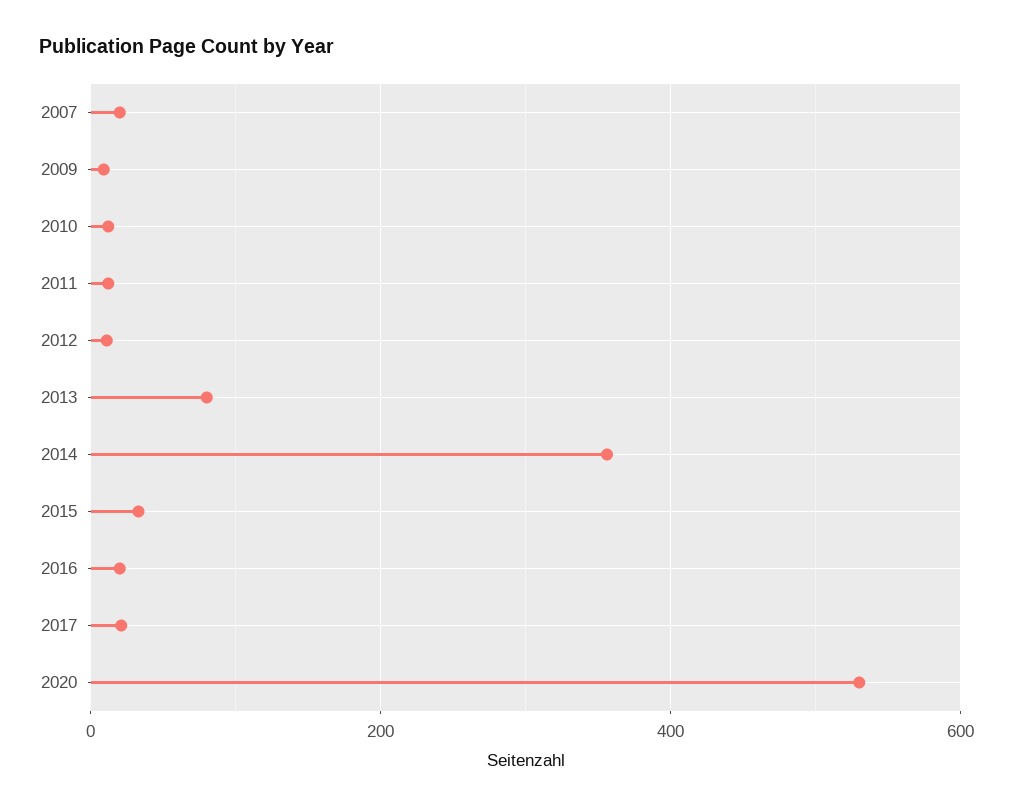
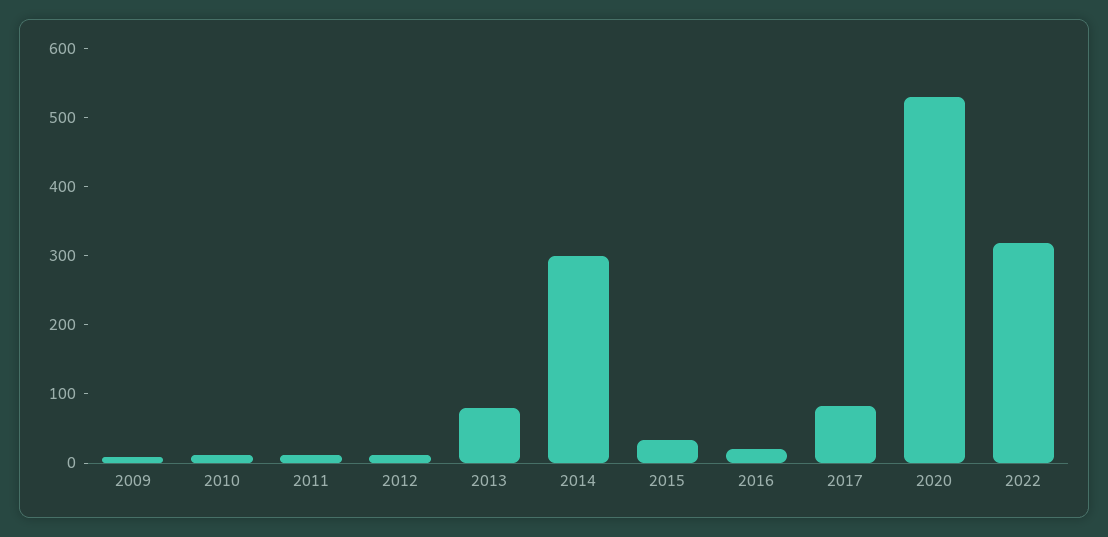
2007: 20 -> none
2014: 360 -> 300
2017: 20 -> 80
2022: none -> 320

